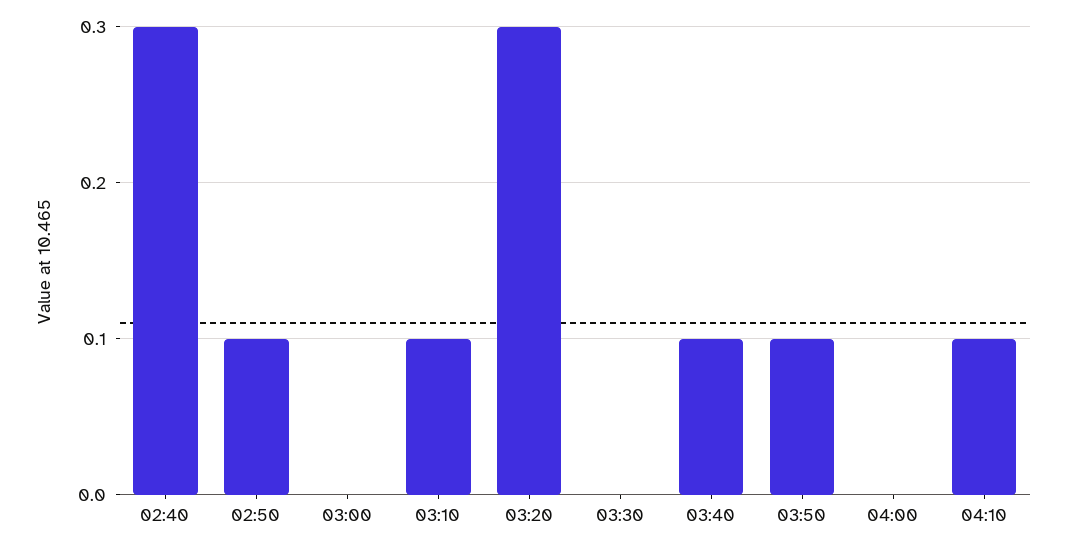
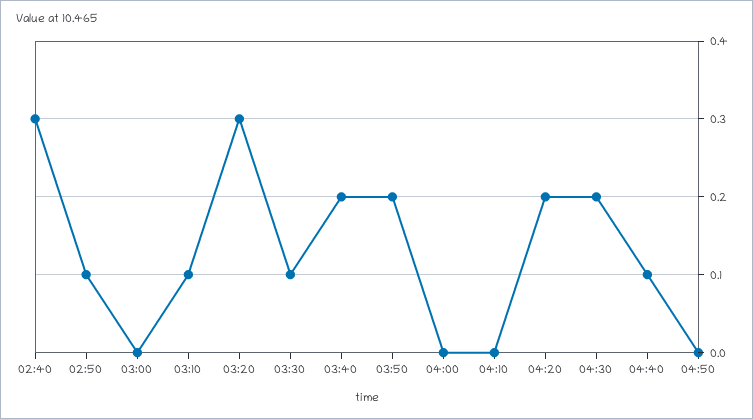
03:30: 0 -> 0.1
03:40: 0.1 -> 0.2
03:50: 0.1 -> 0.2
04:10: 0.1 -> 0
04:20: none -> 0.2
04:30: none -> 0.2
04:40: none -> 0.1
04:50: none -> 0

